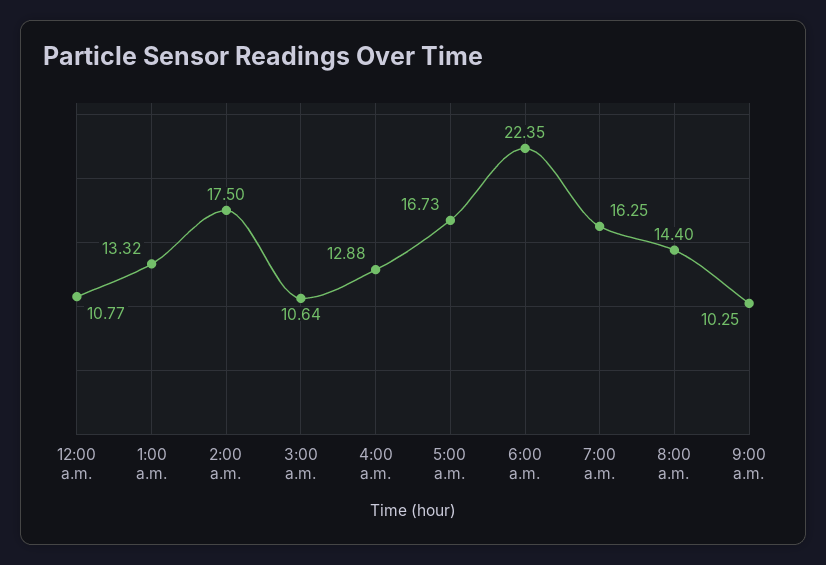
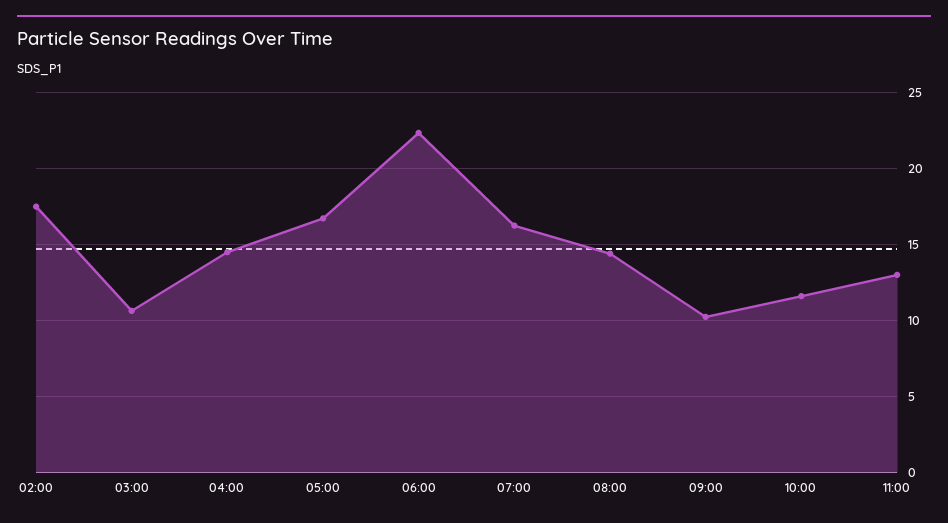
12:00 a.m.: 10.77 -> none
1:00 a.m.: 13.32 -> none
4:00 a.m.: 12.88 -> 14.5
10:00: none -> 11.5
11:00: none -> 13

